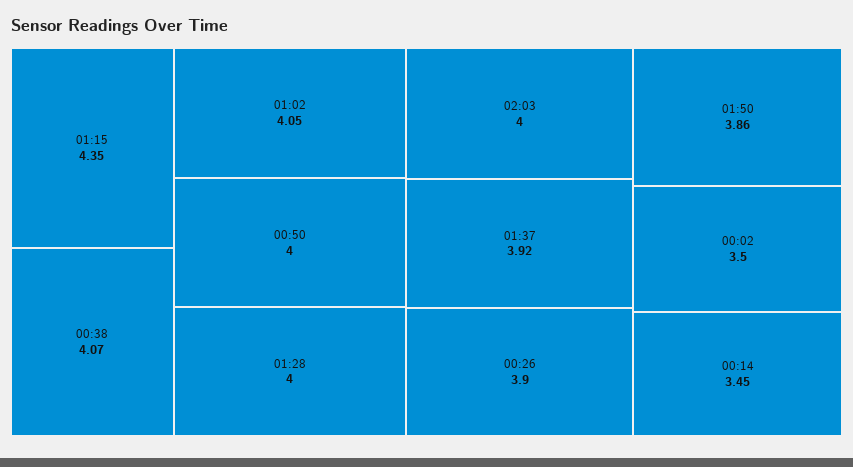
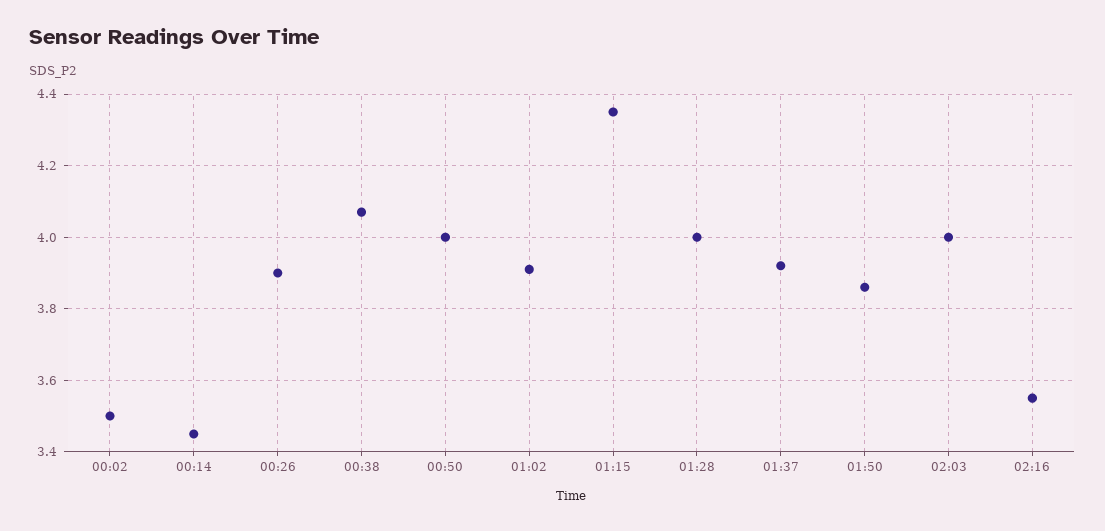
01:02: 4.05 -> 3.9
02:16: none -> 3.55

